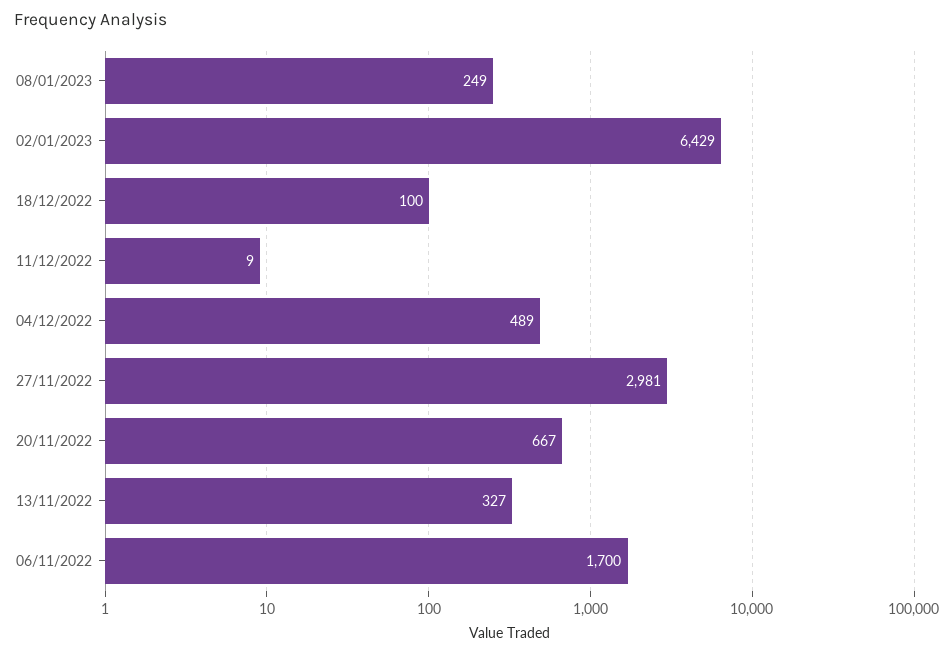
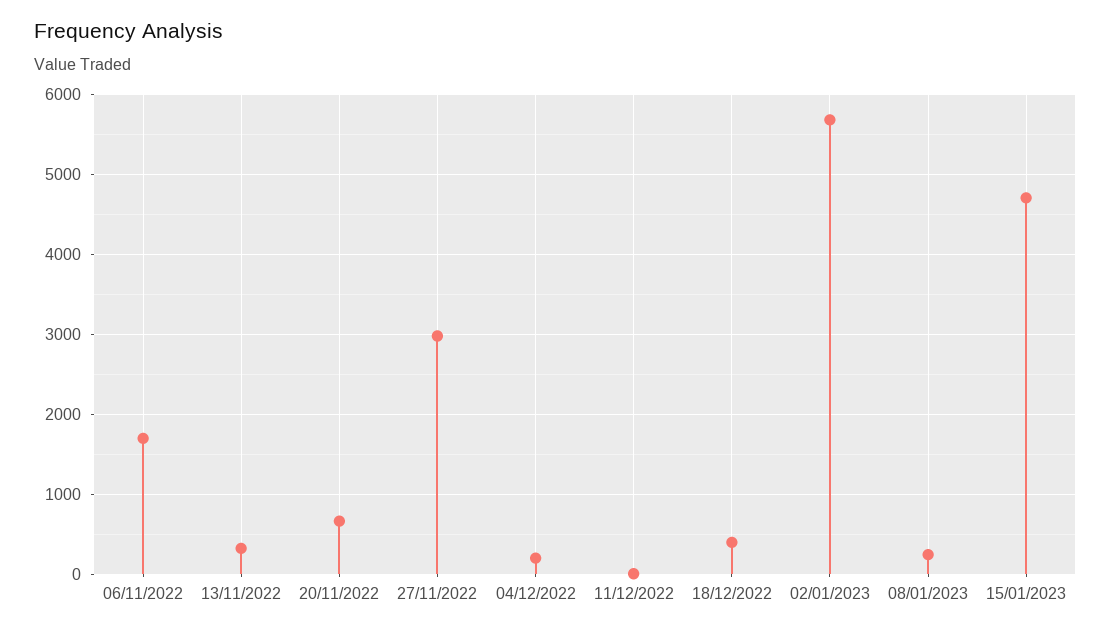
02/01/2023: 6429 -> 5700
18/12/2022: 100 -> 400
04/12/2022: 489 -> 200
15/01/2023: none -> 4700

